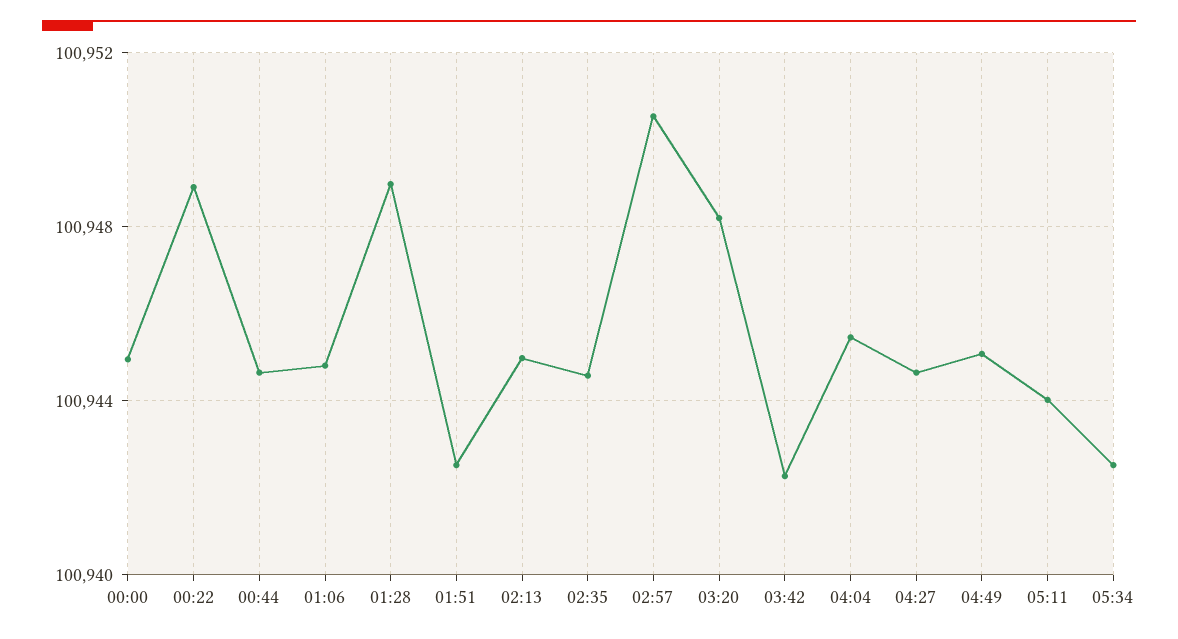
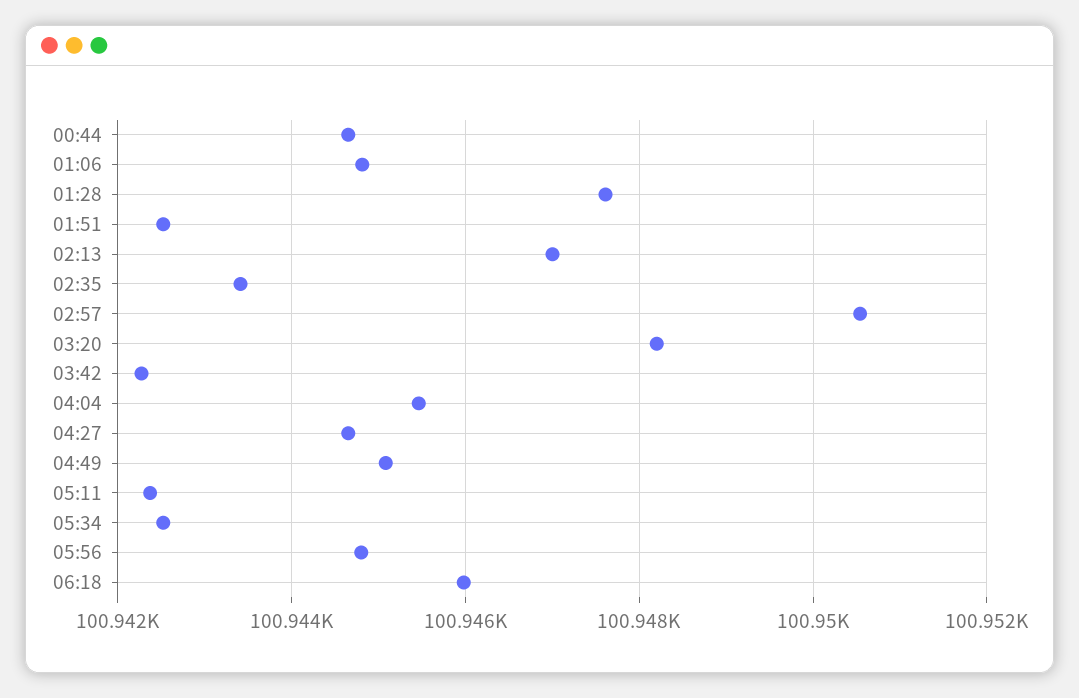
00:00: 100945 -> none
00:22: 100949 -> none
01:28: 100949 -> 100947.6
02:13: 100945 -> 100947
02:35: 100944.5 -> 100943.4
05:11: 100944 -> 100942.4
05:56: none -> 100944.8
06:18: none -> 100946

